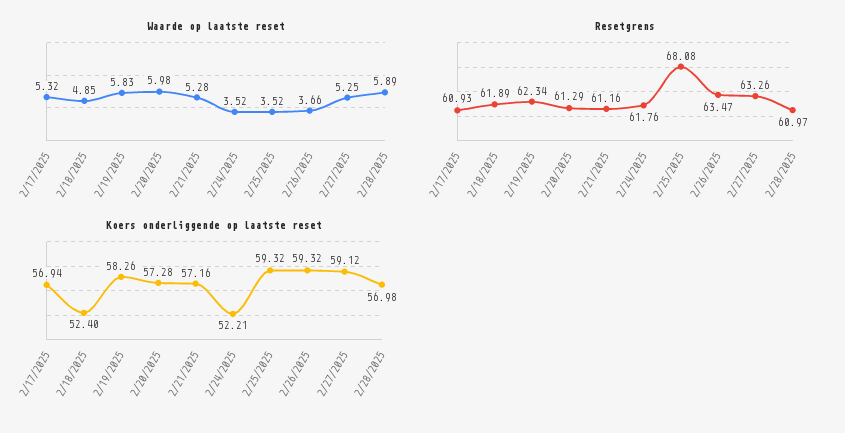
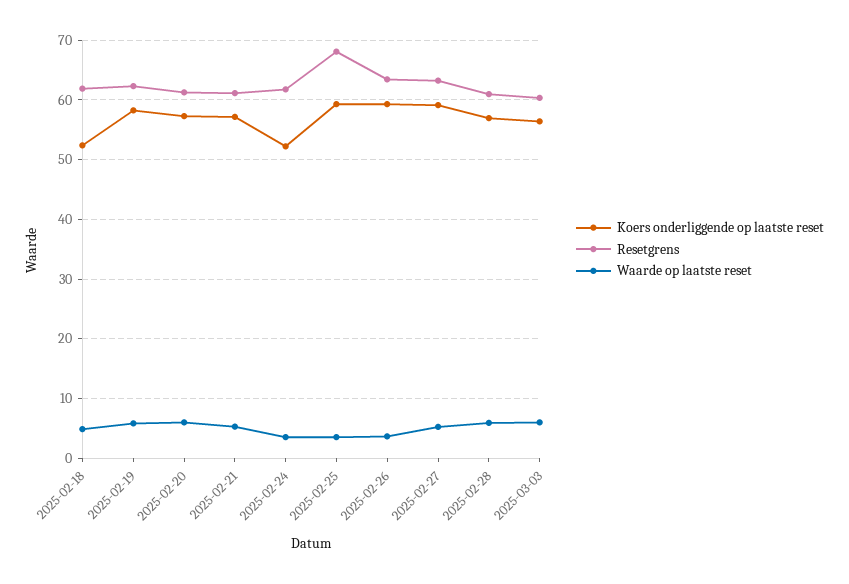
Waarde op laatste reset, 2/17/2025: 5.32 -> none
Resetgrens, 2/17/2025: 60.93 -> none
Koers onderliggende op laatste reset, 2/17/2025: 56.94 -> none
Koers onderliggende op laatste reset, 2025-03-03: none -> 56
Resetgrens, 2025-03-03: none -> 60
Waarde op laatste reset, 2025-03-03: none -> 6

